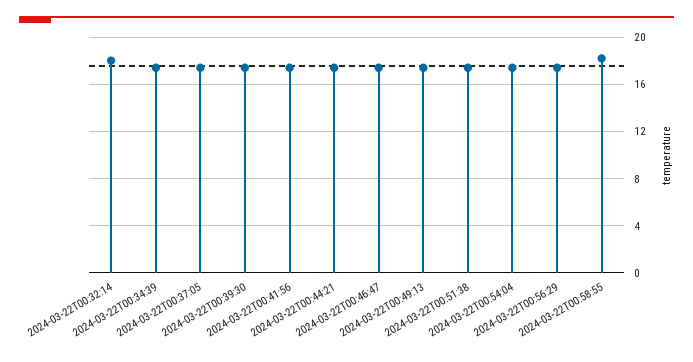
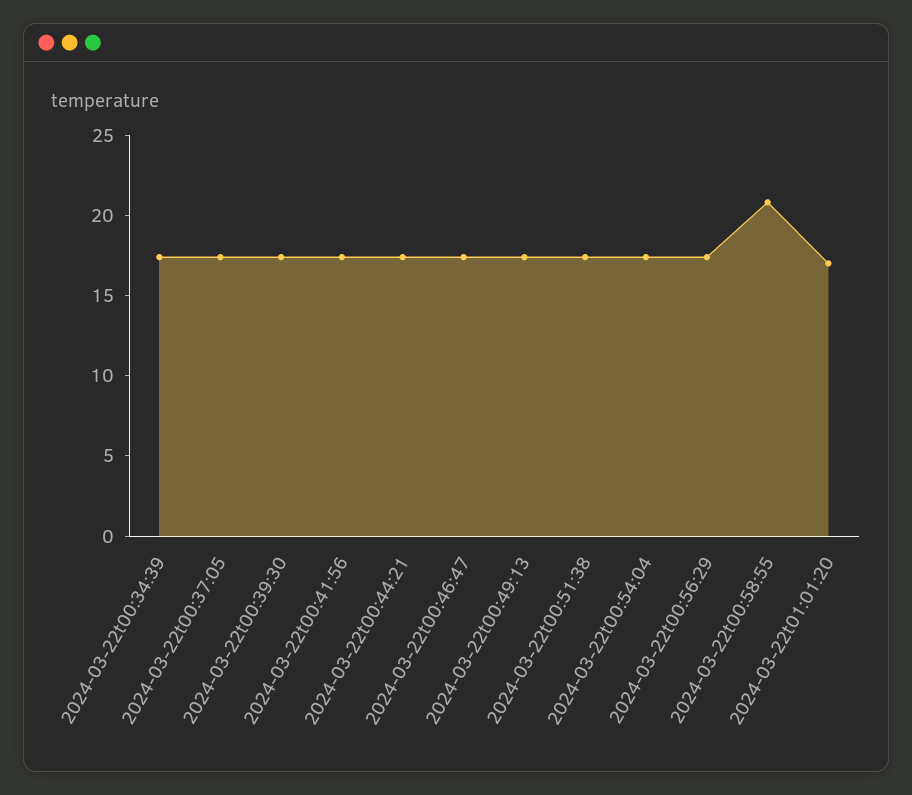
2024-03-22T00:32:14: 18 -> none
2024-03-22T00:58:55: 18 -> 21
2024-03-22t01:01:20: none -> 17

